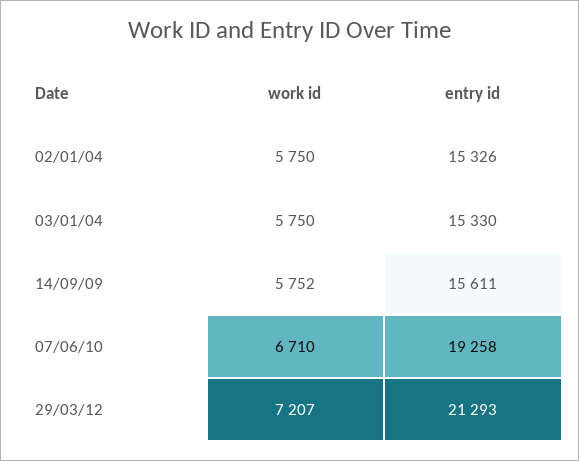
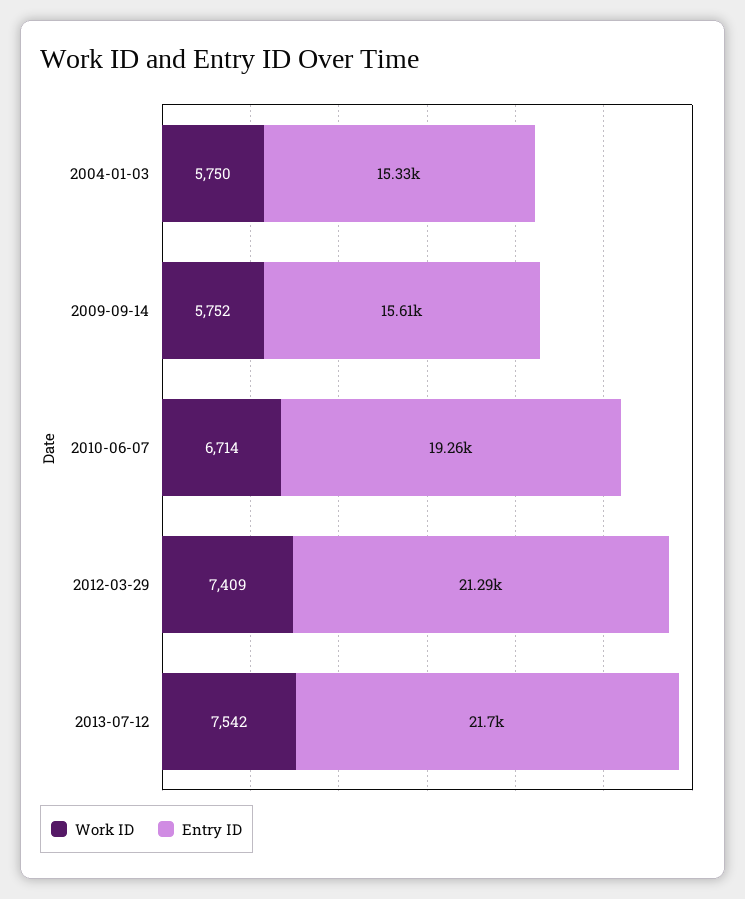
work id, 02/01/04: 5750 -> none
entry id, 02/01/04: 15326 -> none
work id, 07/06/10: 6710 -> 6714
work id, 29/03/12: 7207 -> 7409
work id, 2013-07-12: none -> 7542
entry id, 2013-07-12: none -> 21700

